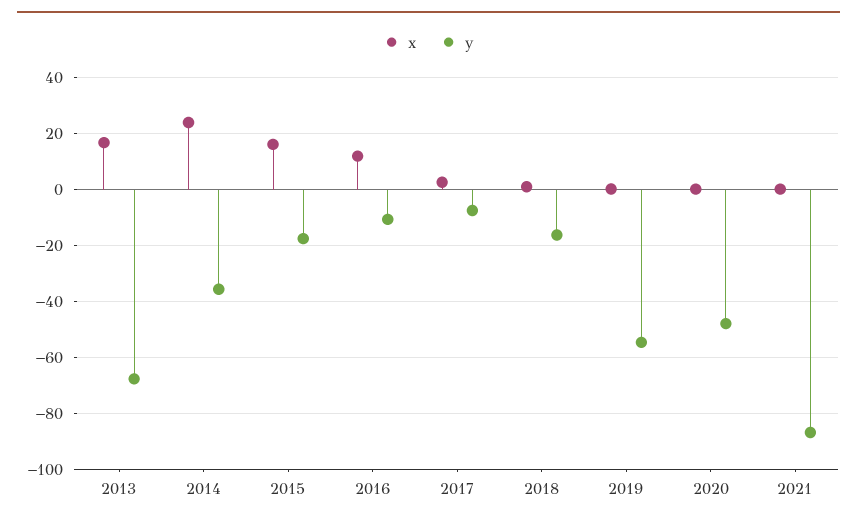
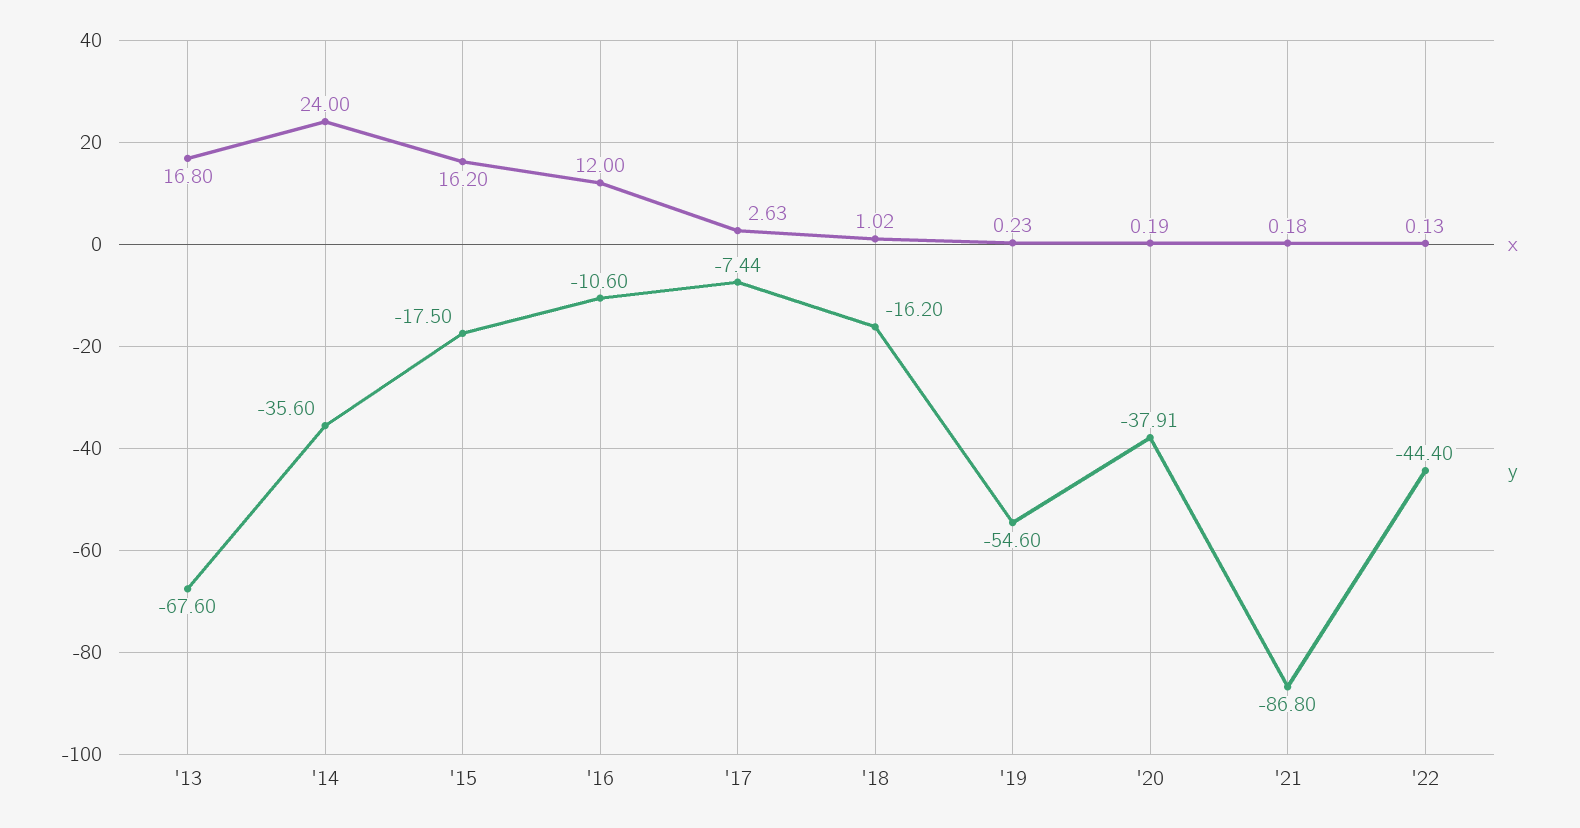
y, 2020: -47.5 -> -37.91
x, '22: none -> 0.13
y, '22: none -> -44.4

